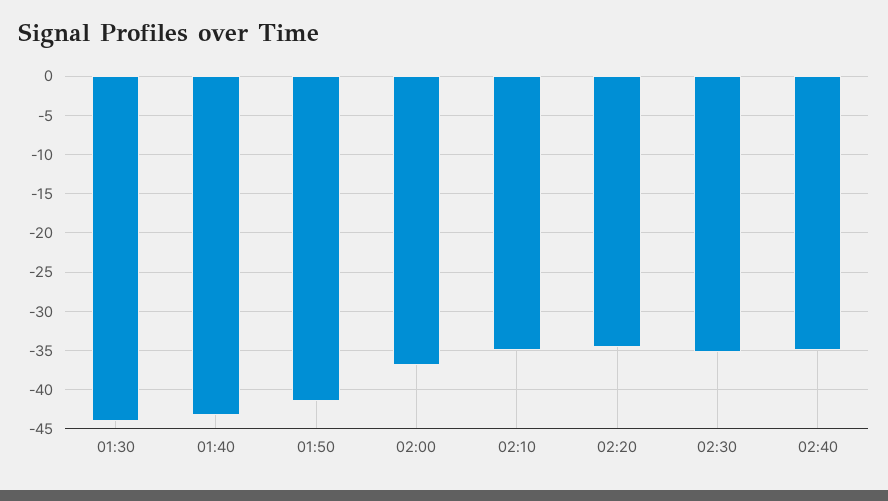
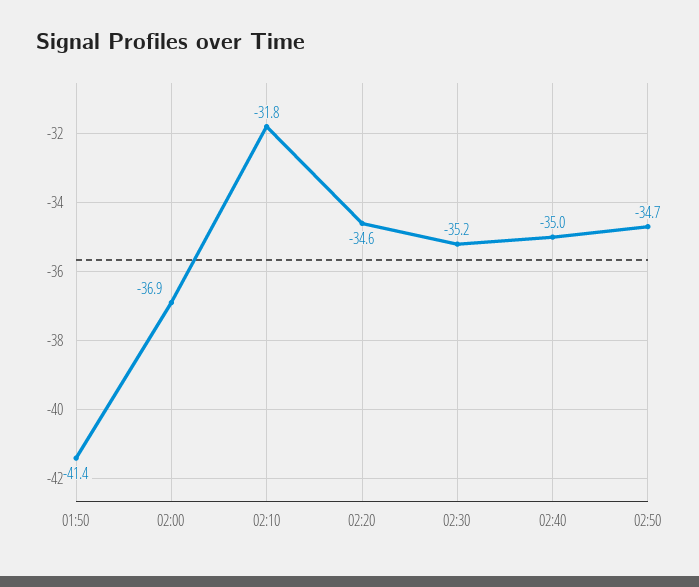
01:30: -44 -> none
01:40: -43 -> none
02:10: -35 -> -31.8
02:50: none -> -34.7

